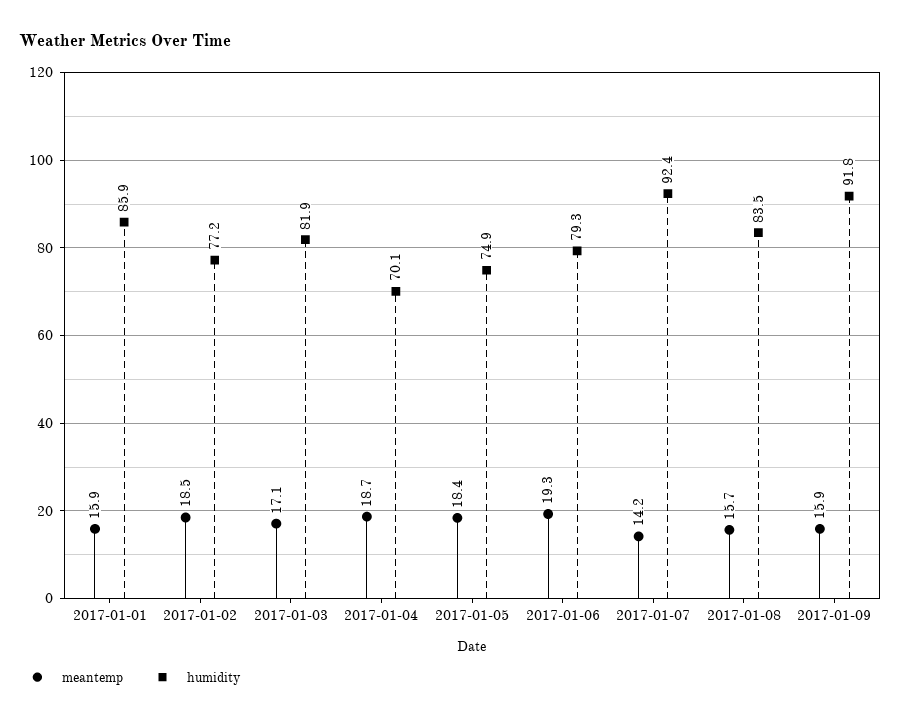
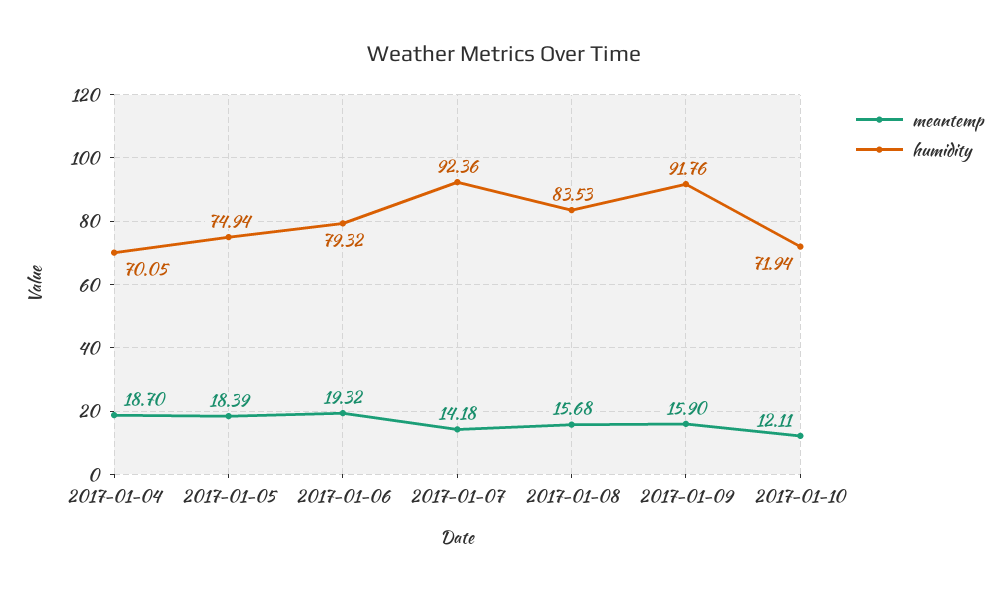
meantemp, 2017-01-01: 15.9 -> none
humidity, 2017-01-01: 85.9 -> none
meantemp, 2017-01-02: 18.5 -> none
humidity, 2017-01-02: 77.2 -> none
meantemp, 2017-01-03: 17.1 -> none
humidity, 2017-01-03: 81.9 -> none
meantemp, 2017-01-10: none -> 12.11
humidity, 2017-01-10: none -> 71.94

